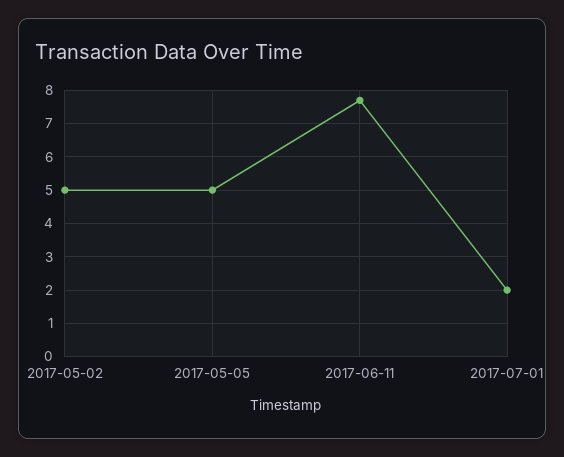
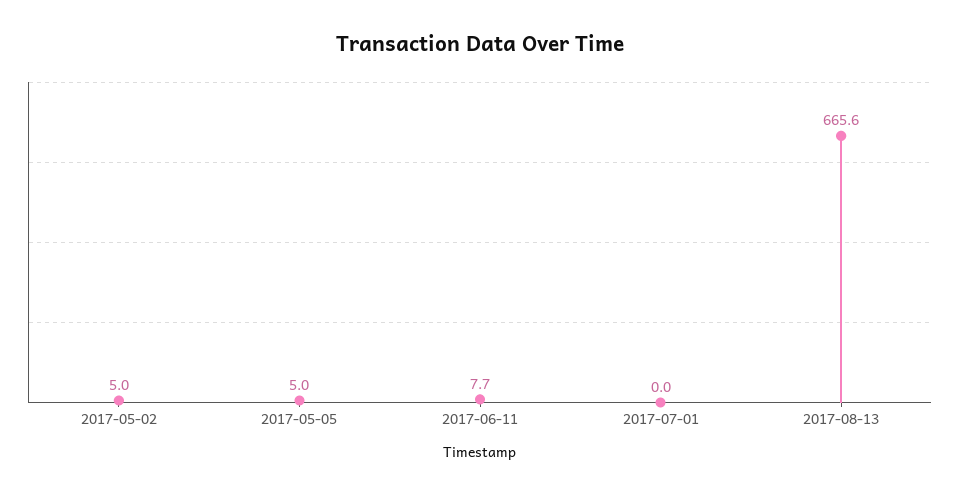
2017-07-01: 2 -> 0
2017-08-13: none -> 665.6

